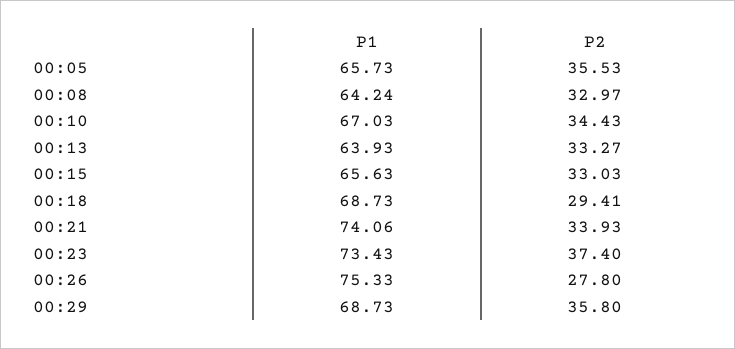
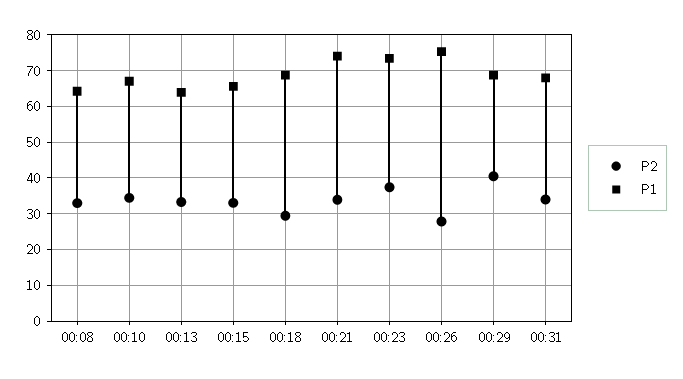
P1, 00:05: 65.73 -> none
P2, 00:05: 35.53 -> none
P2, 00:29: 35.8 -> 40
P2, 00:31: none -> 34
P1, 00:31: none -> 68

